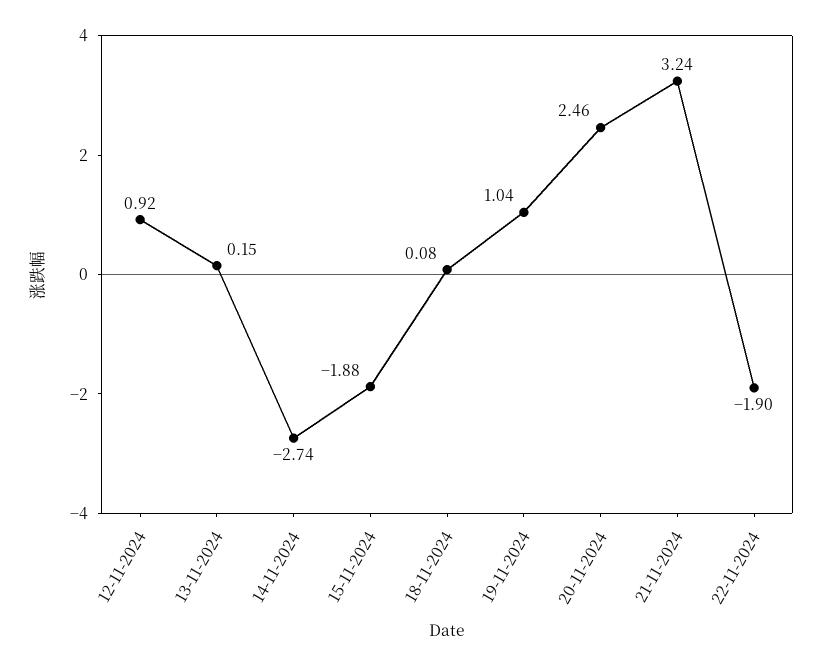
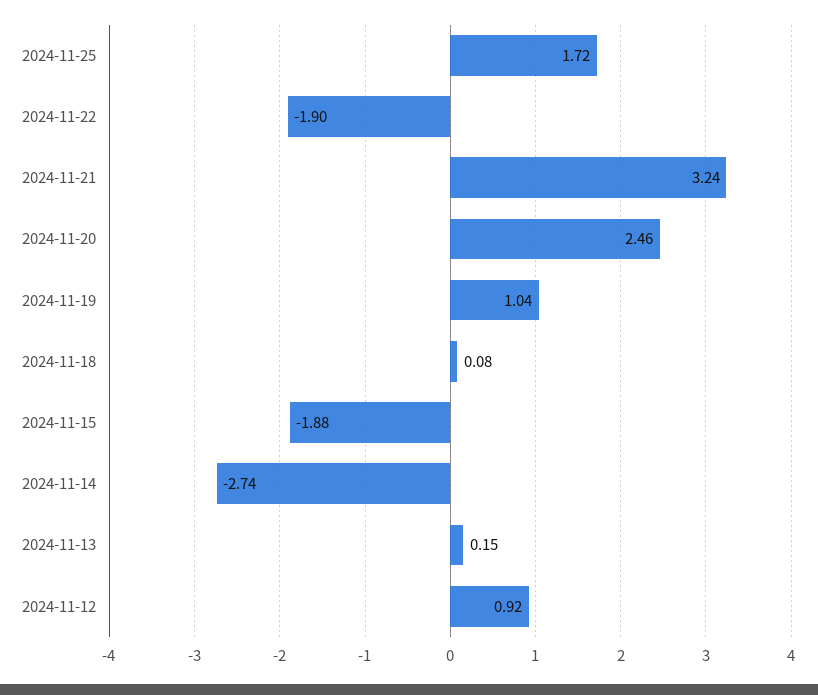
2024-11-25: none -> 1.72

